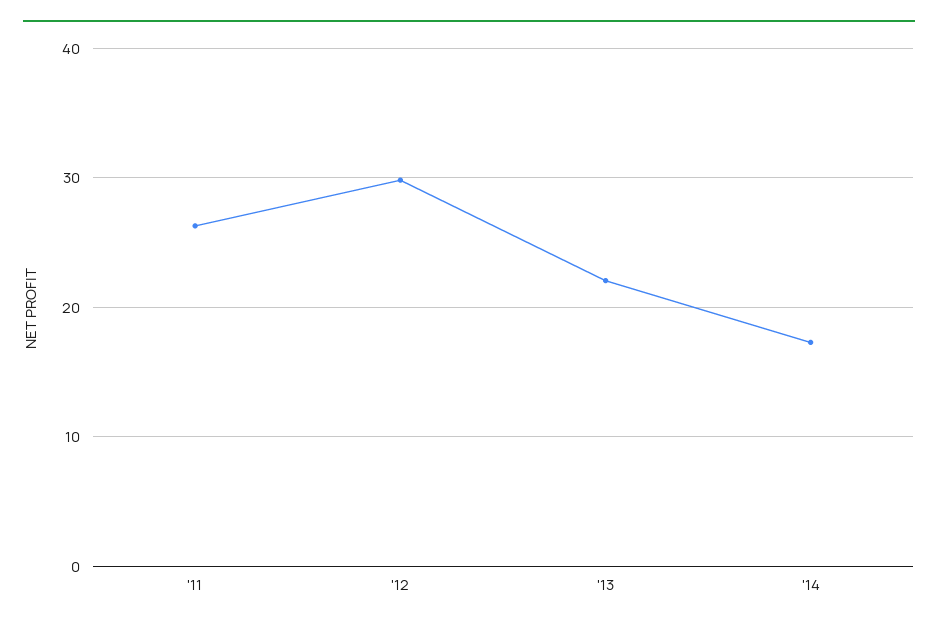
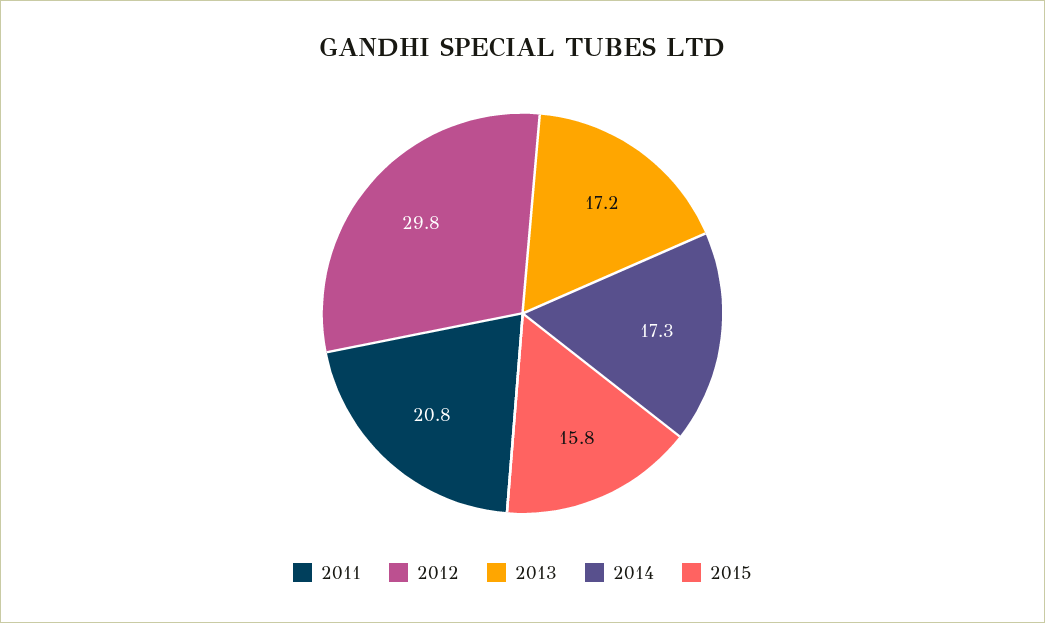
'11: 26 -> 20.8
'13: 22 -> 17.2
2015: none -> 15.8

